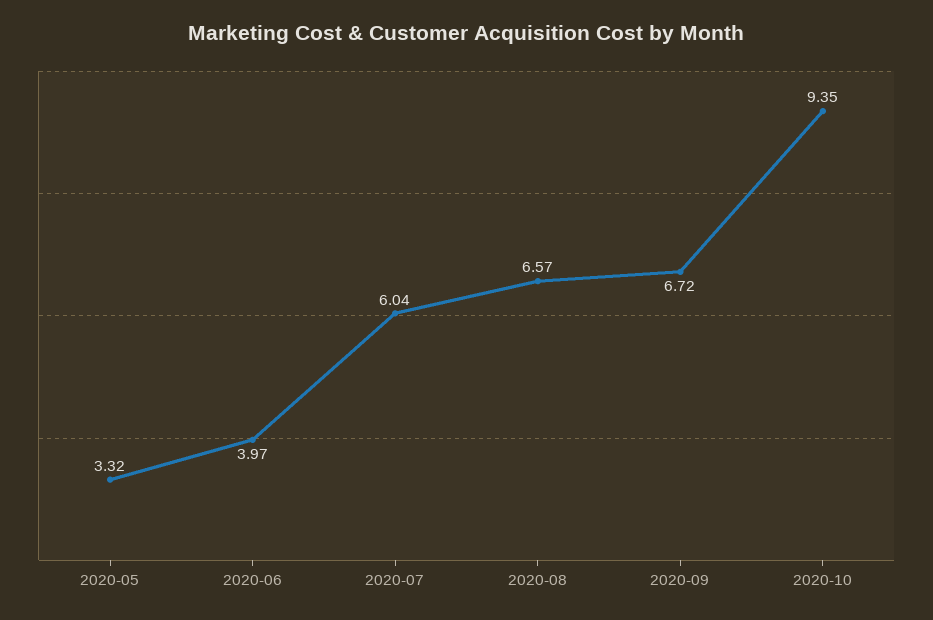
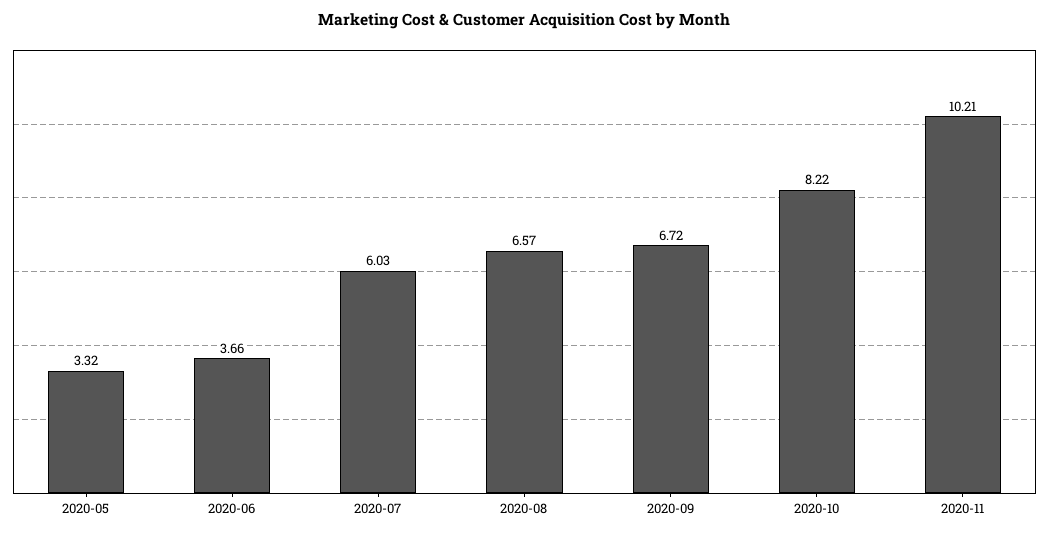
2020-06: 3.97 -> 3.66
2020-07: 6.04 -> 6.03
2020-10: 9.35 -> 8.22
2020-11: none -> 10.21

